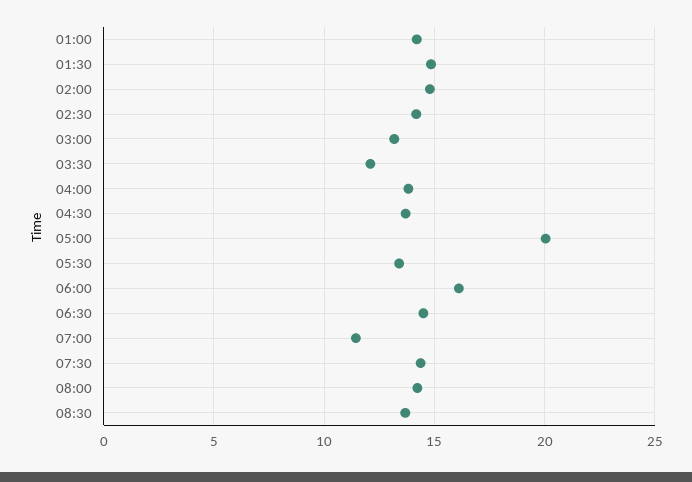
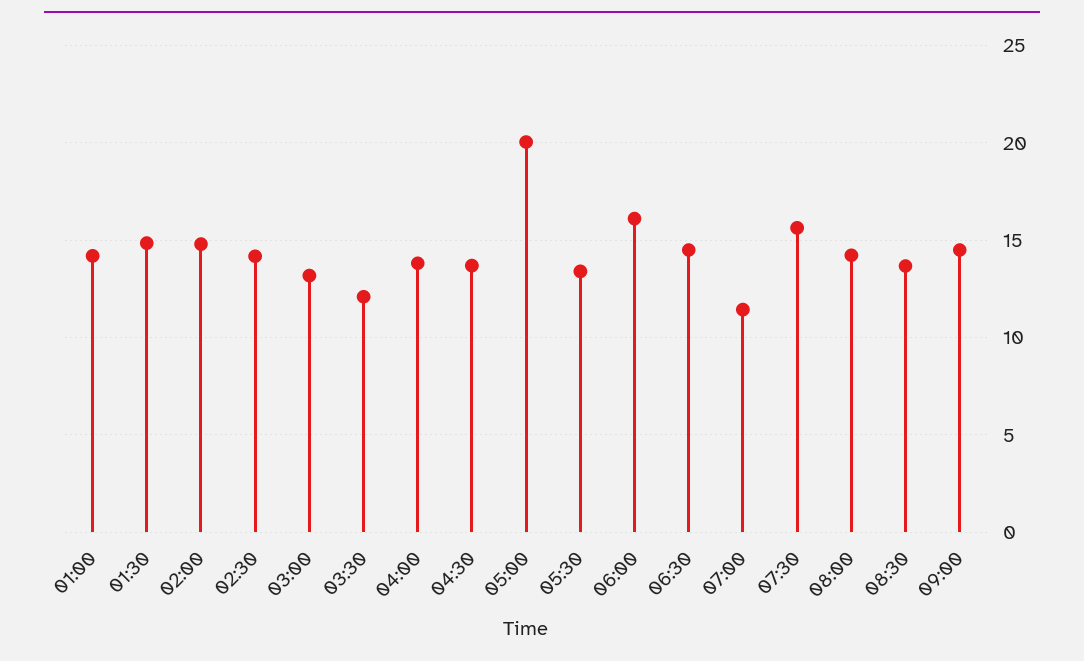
07:30: 14.5 -> 15.5
09:00: none -> 14.5

